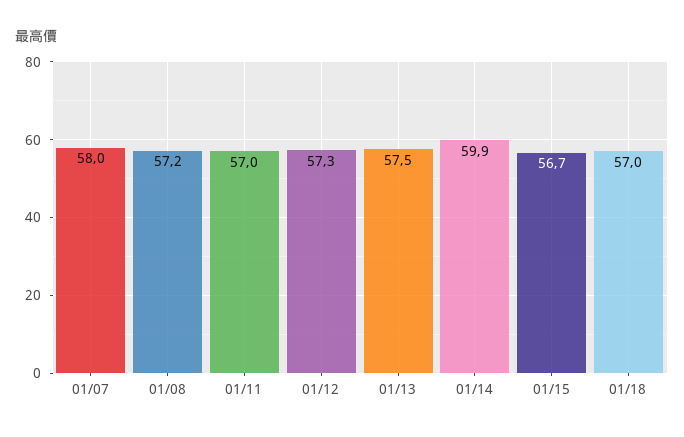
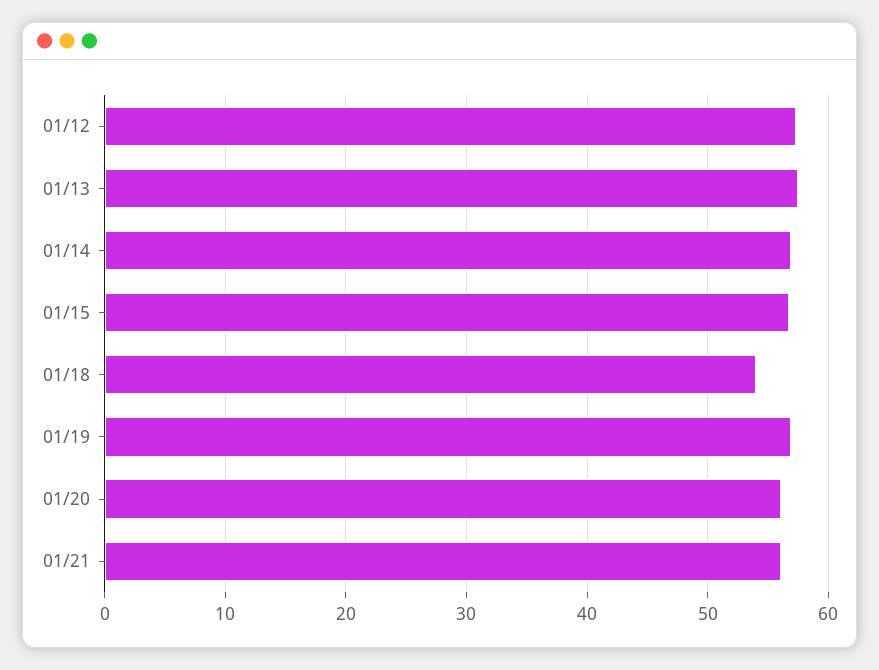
01/07: 58 -> none
01/08: 57.2 -> none
01/11: 57 -> none
01/14: 59.9 -> 57
01/18: 57 -> 54
01/19: none -> 57
01/20: none -> 56
01/21: none -> 56

